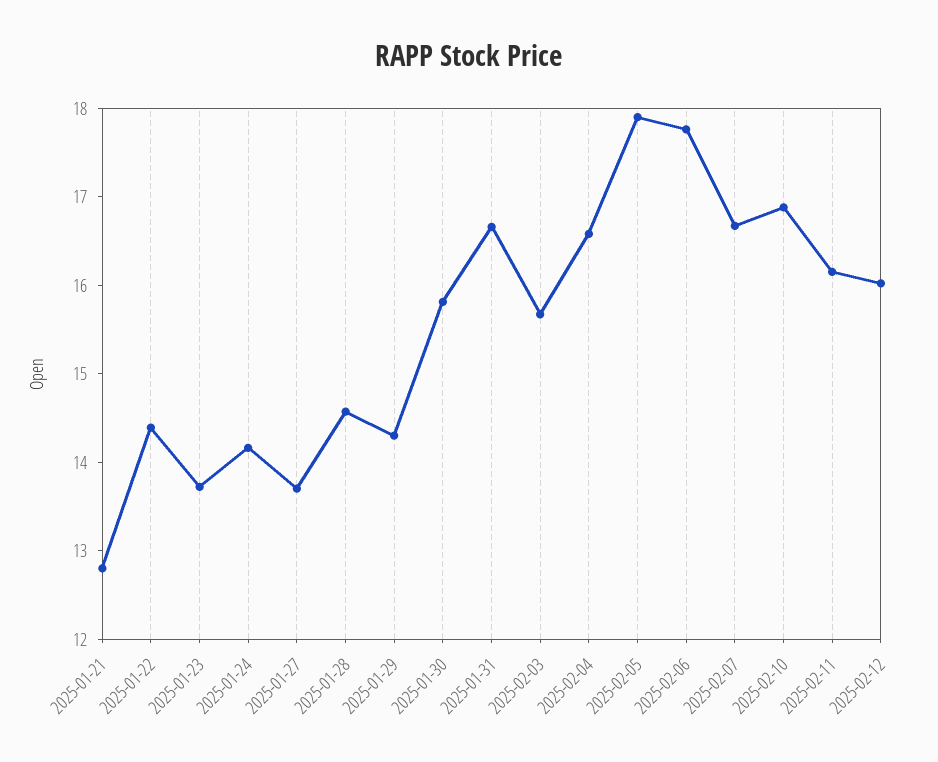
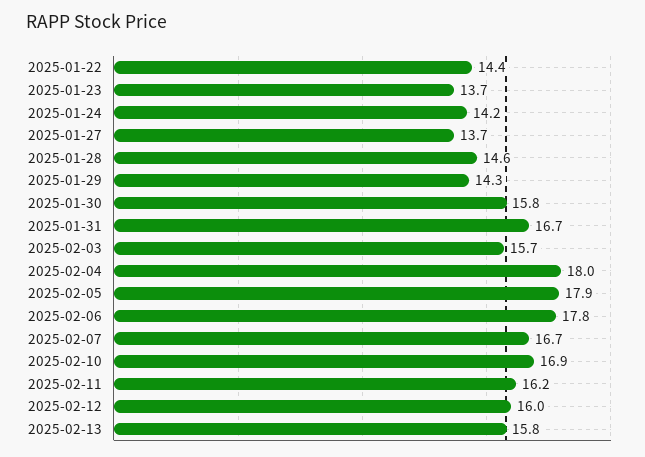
2025-01-21: 12.8 -> none
2025-02-04: 16.6 -> 18
2025-02-13: none -> 15.8

